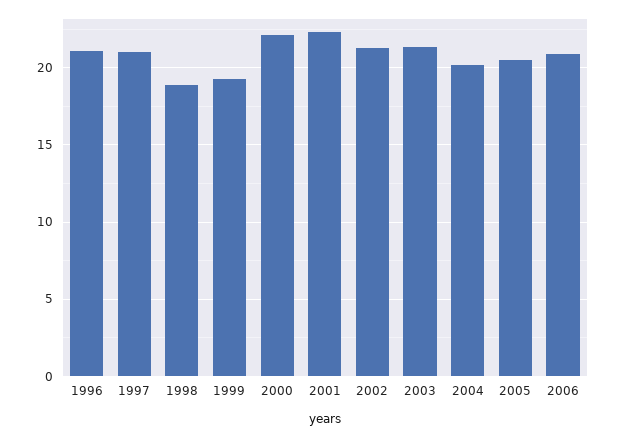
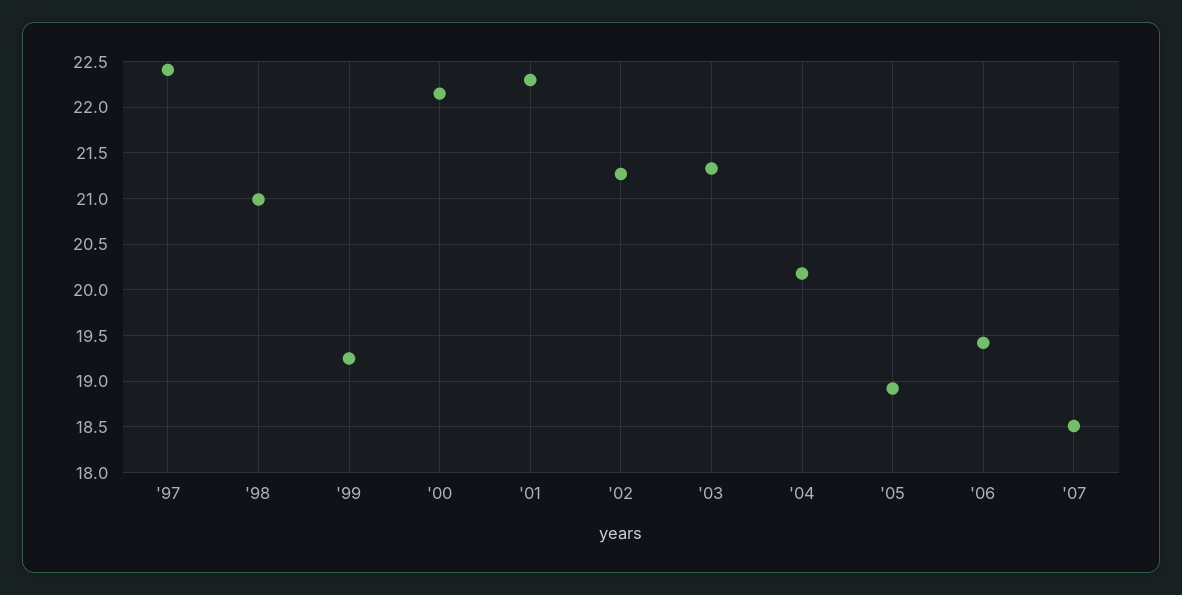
1996: 21 -> none
1997: 21 -> 22.4
1998: 19 -> 21
2005: 20.5 -> 18.9
2006: 21 -> 19.4
'07: none -> 18.5

